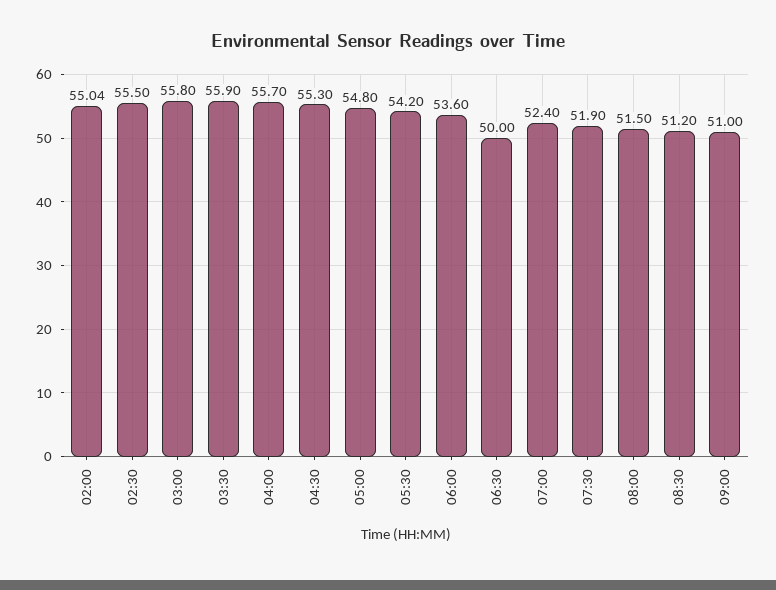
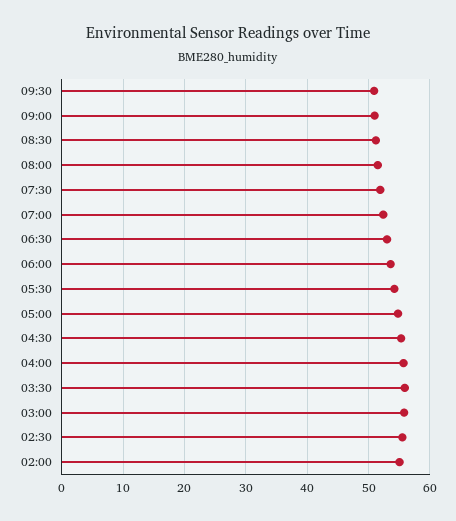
06:30: 50 -> 53
09:30: none -> 51

